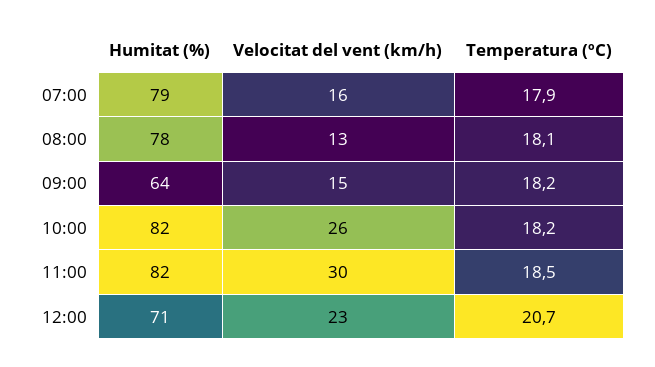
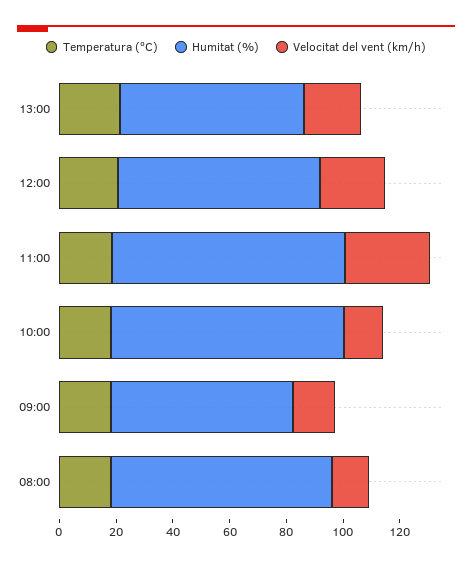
Humitat (%), 07:00: 79 -> none
Velocitat del vent (km/h), 07:00: 16 -> none
Temperatura (ºC), 07:00: 17.9 -> none
Velocitat del vent (km/h), 10:00: 26 -> 15
Temperatura (ºC), 13:00: none -> 20
Humitat (%), 13:00: none -> 65
Velocitat del vent (km/h), 13:00: none -> 20

